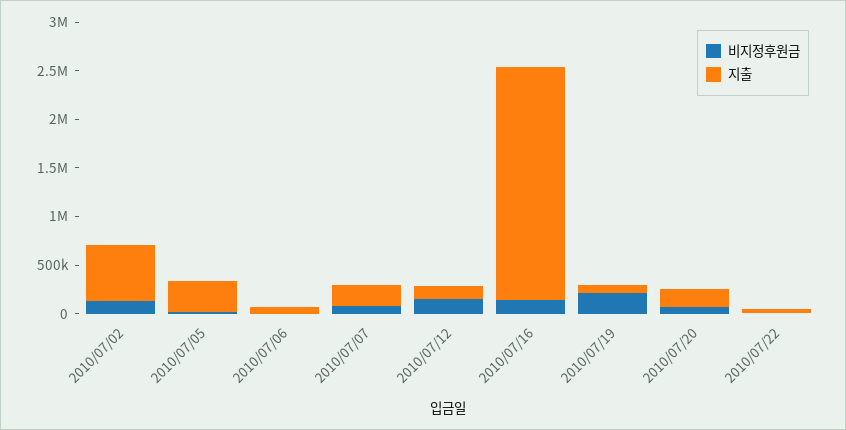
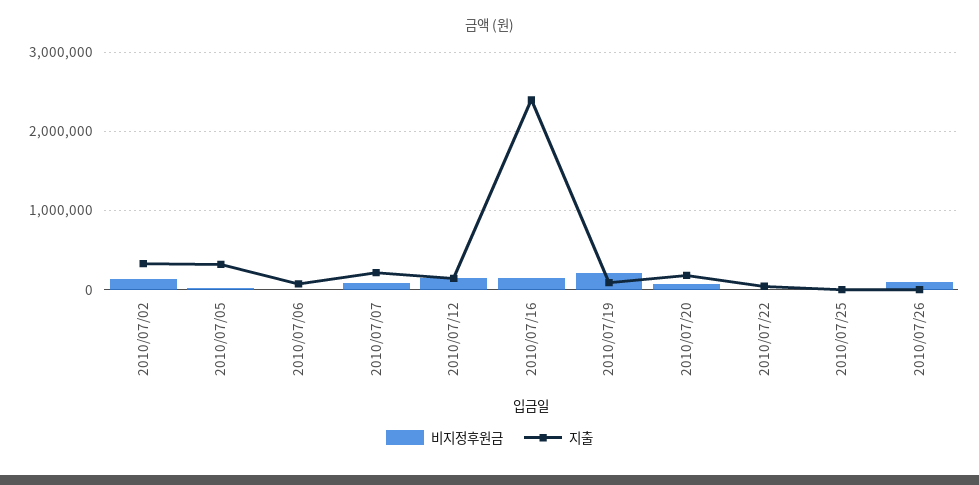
지출, 2010/07/02: 600000 -> 300000
비지정후원금, 2010/07/25: none -> 0
지출, 2010/07/25: none -> 0
비지정후원금, 2010/07/26: none -> 100000
지출, 2010/07/26: none -> 0

